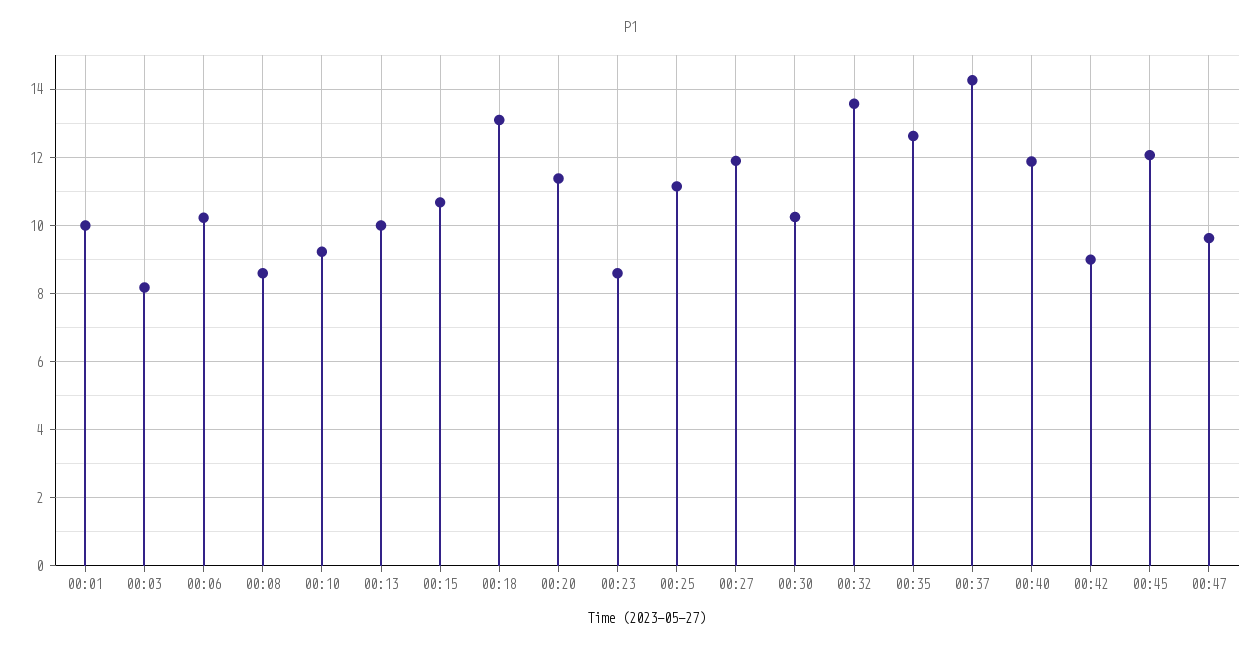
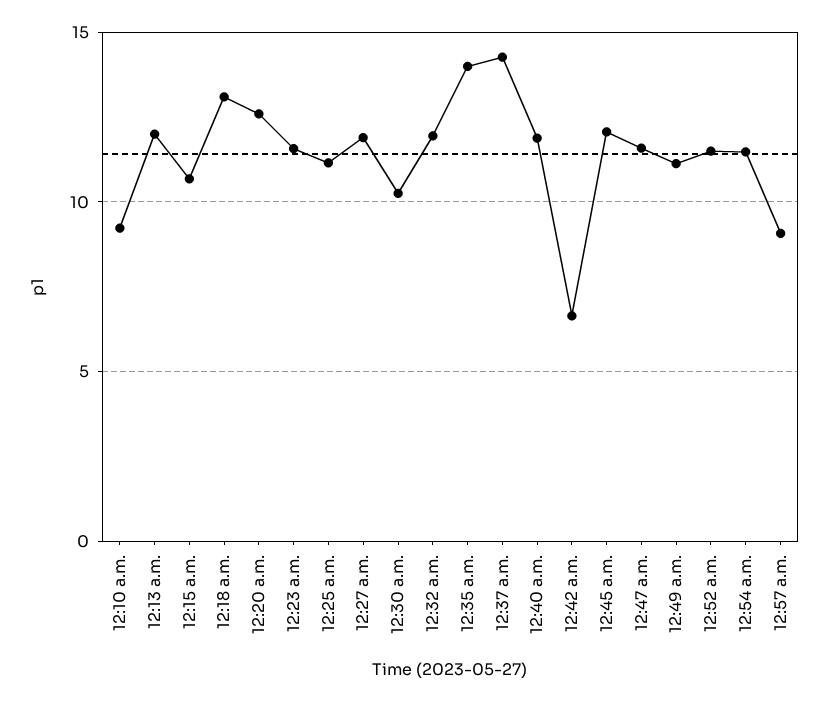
00:01: 10 -> none
00:03: 8.2 -> none
00:06: 10.2 -> none
00:08: 8.6 -> none
00:13: 10 -> 12
00:20: 11.4 -> 12.5
00:23: 8.6 -> 11.5
00:32: 13.6 -> 12
00:35: 12.6 -> 14
00:42: 9 -> 6.5
00:47: 9.6 -> 11.5
12:49 a.m.: none -> 11
12:52 a.m.: none -> 11.5
12:54 a.m.: none -> 11.5
12:57 a.m.: none -> 9

